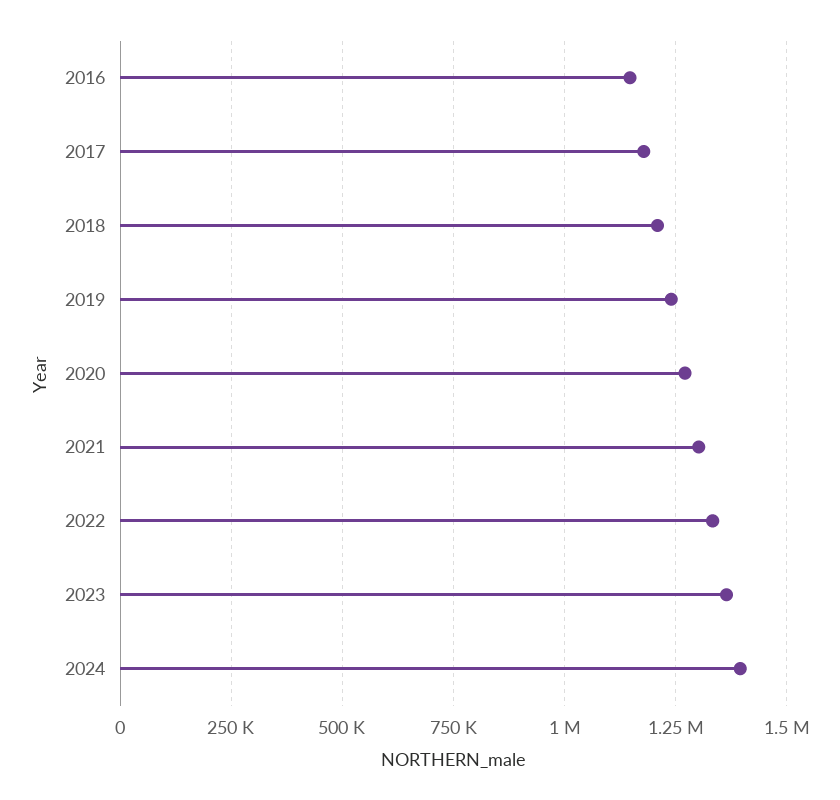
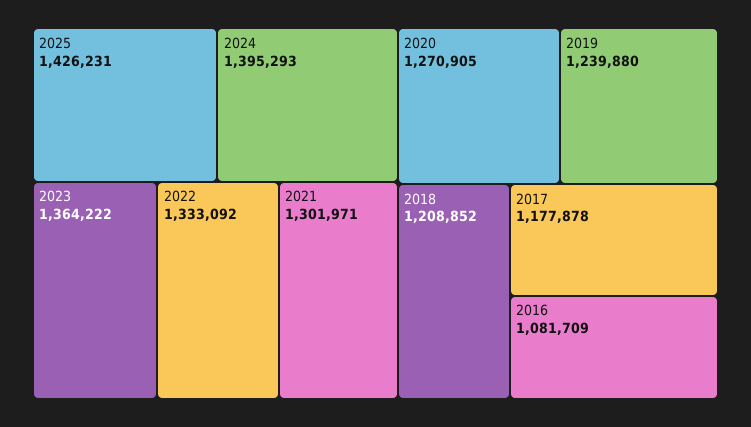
2016: 1150000 -> 1081709
2025: none -> 1426231

